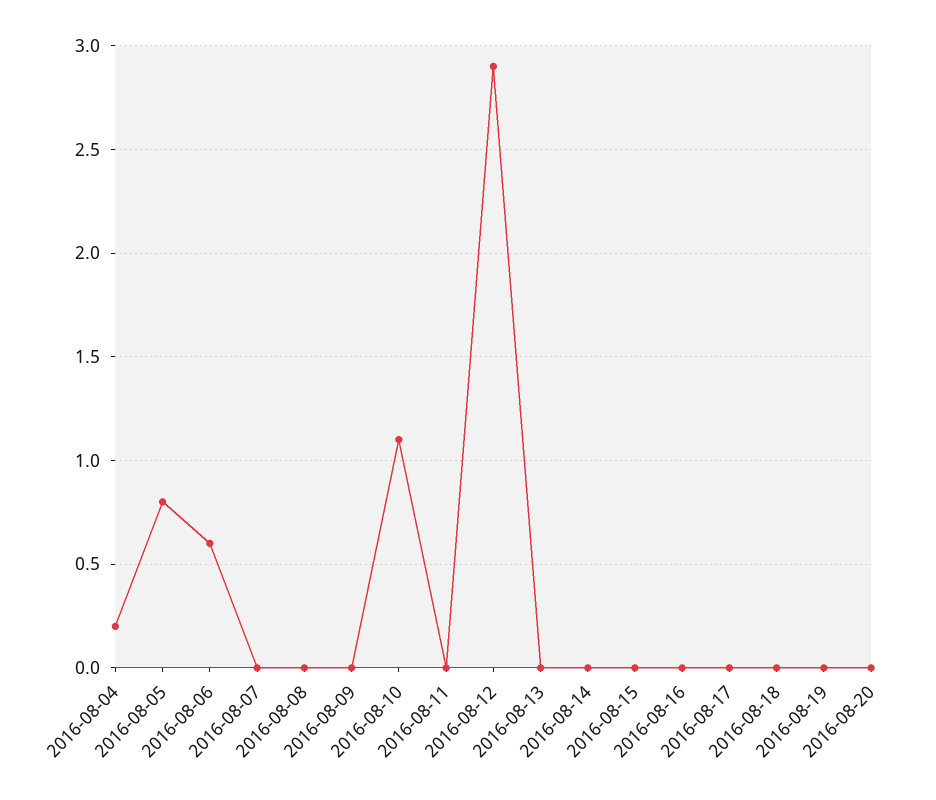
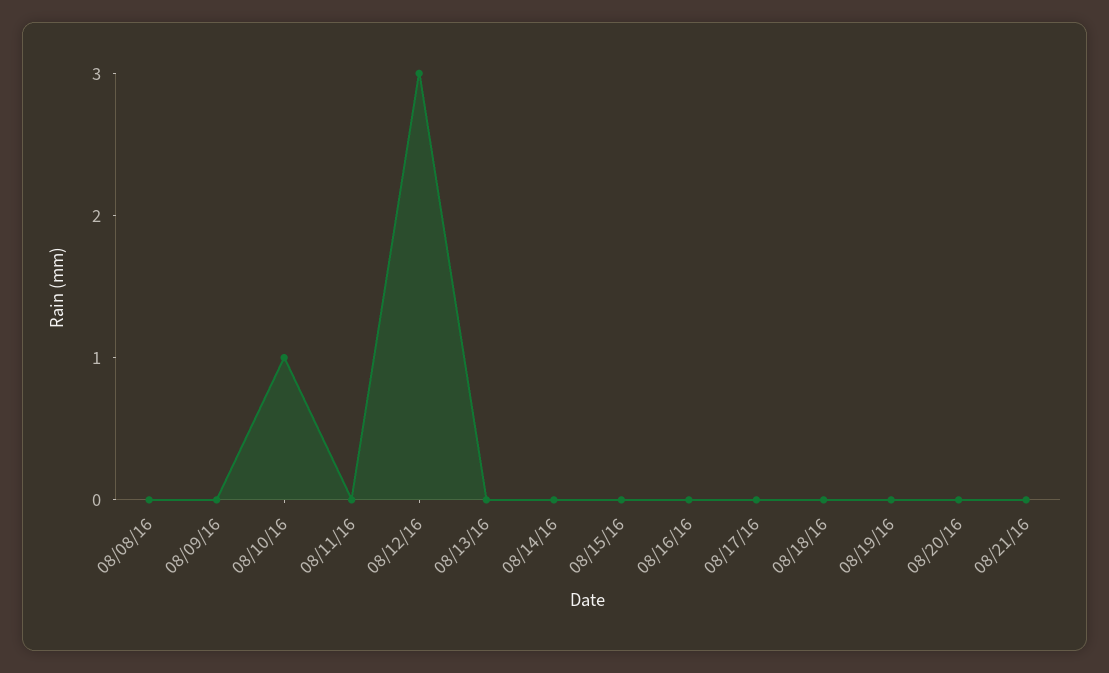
2016-08-04: 0.2 -> none
2016-08-05: 0.8 -> none
2016-08-06: 0.6 -> none
2016-08-07: 0 -> none
2016-08-10: 1.1 -> 1
2016-08-12: 2.9 -> 3
08/21/16: none -> 0

